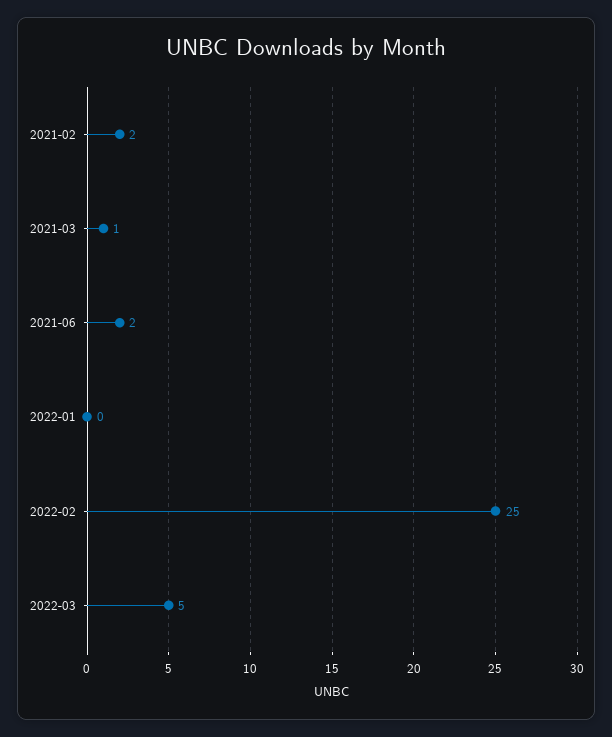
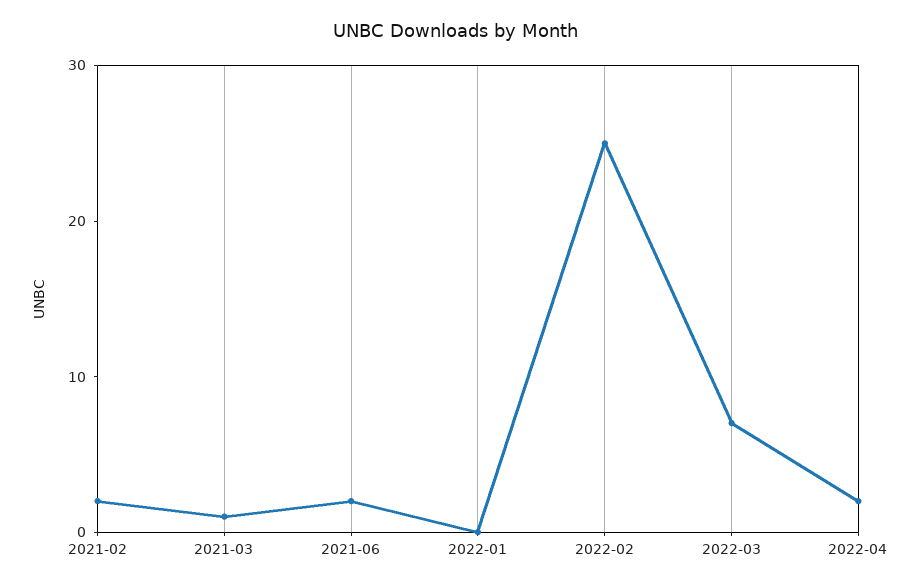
2022-03: 5 -> 7
2022-04: none -> 2

